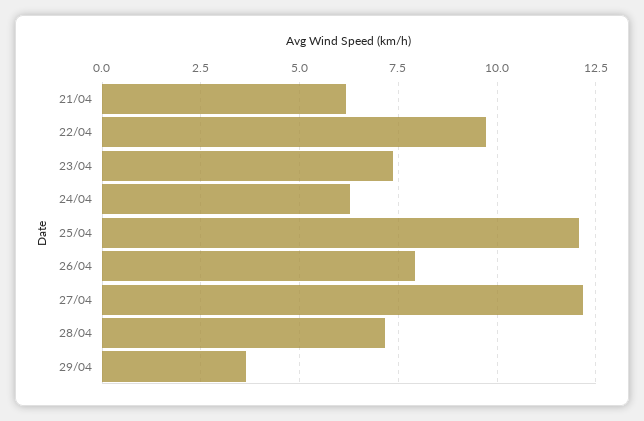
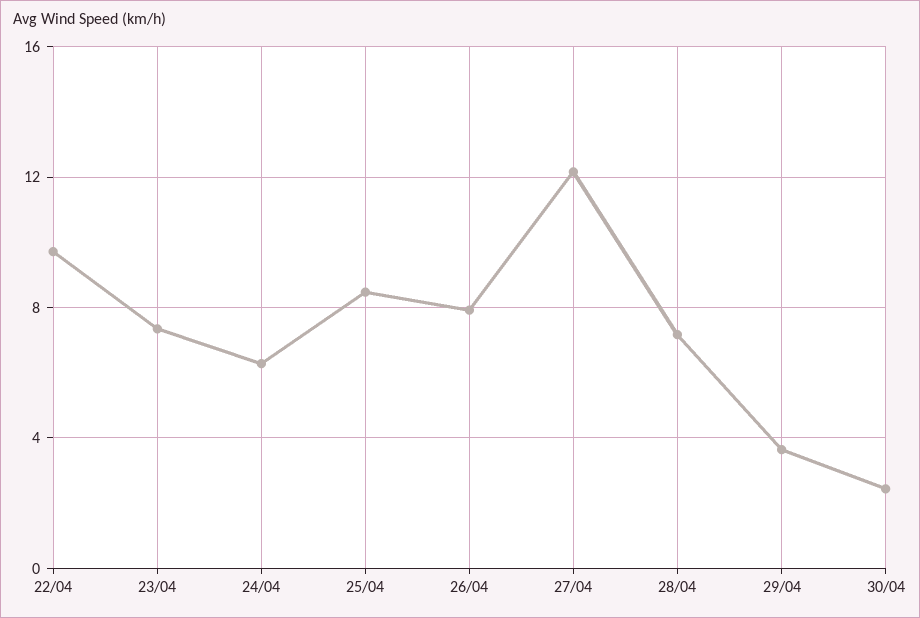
21/04: 6.25 -> none
25/04: 12 -> 8.5
30/04: none -> 2.5

